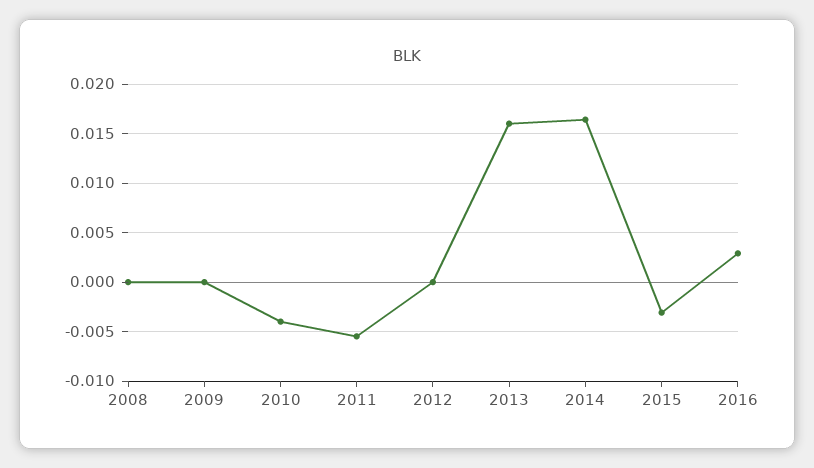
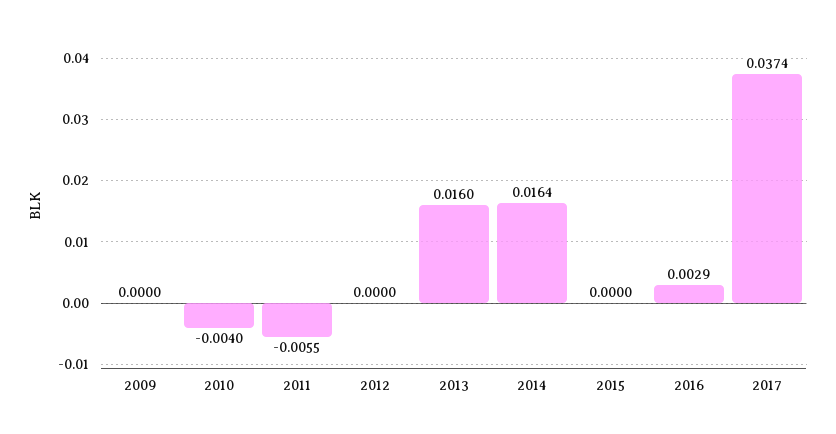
2008: 0 -> none
2015: -0.003 -> 0
2017: none -> 0.0374

